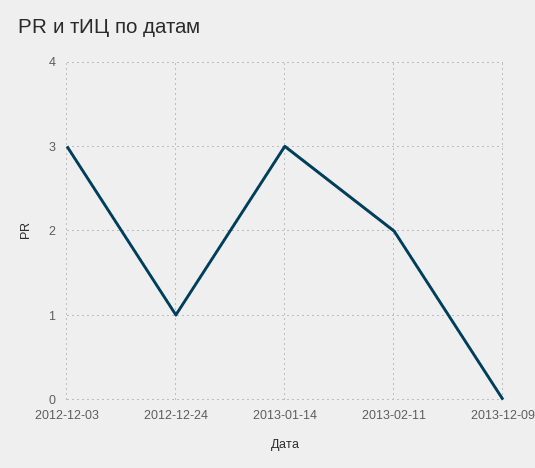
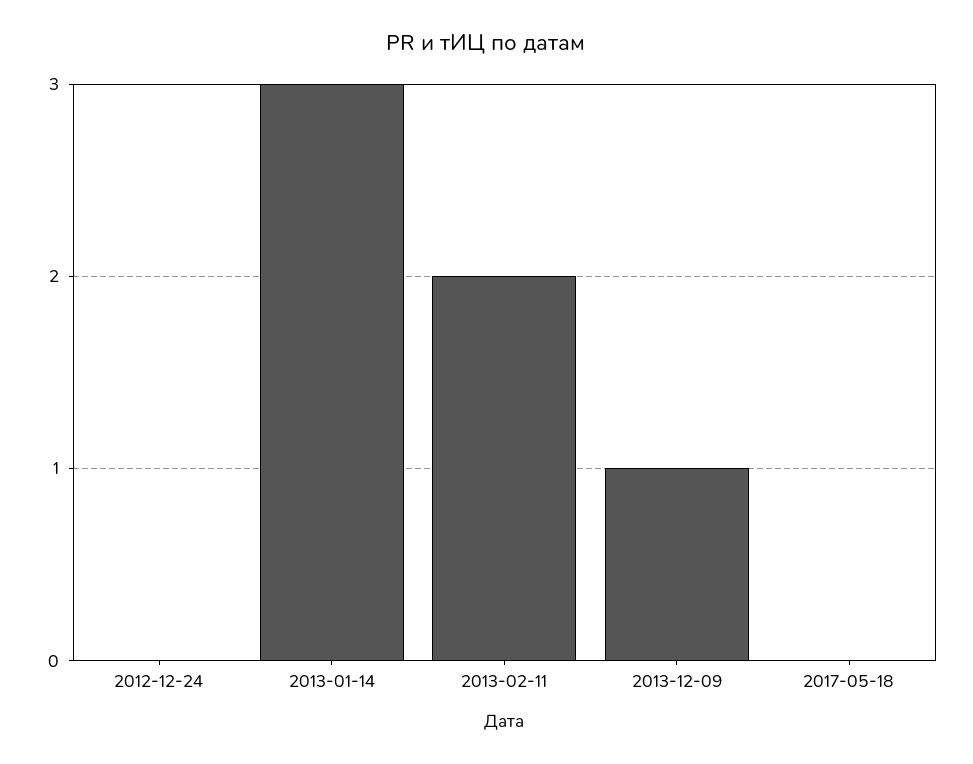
2012-12-03: 3 -> none
2012-12-24: 1 -> 0
2013-12-09: 0 -> 1
2017-05-18: none -> 0

